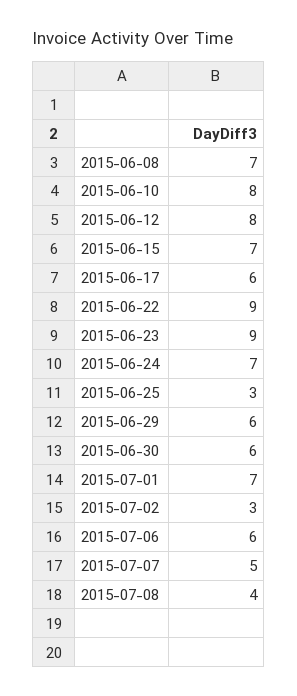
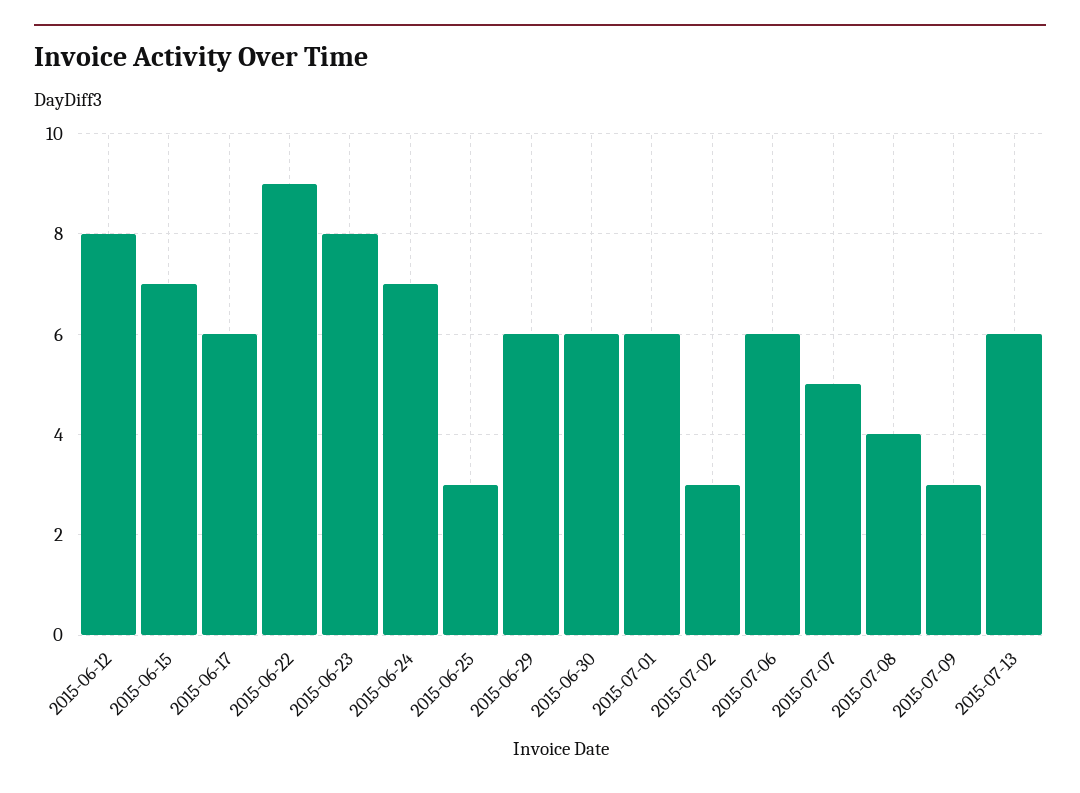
2015-06-08: 7 -> none
2015-06-10: 8 -> none
2015-06-23: 9 -> 8
2015-07-01: 7 -> 6
2015-07-09: none -> 3
2015-07-13: none -> 6

